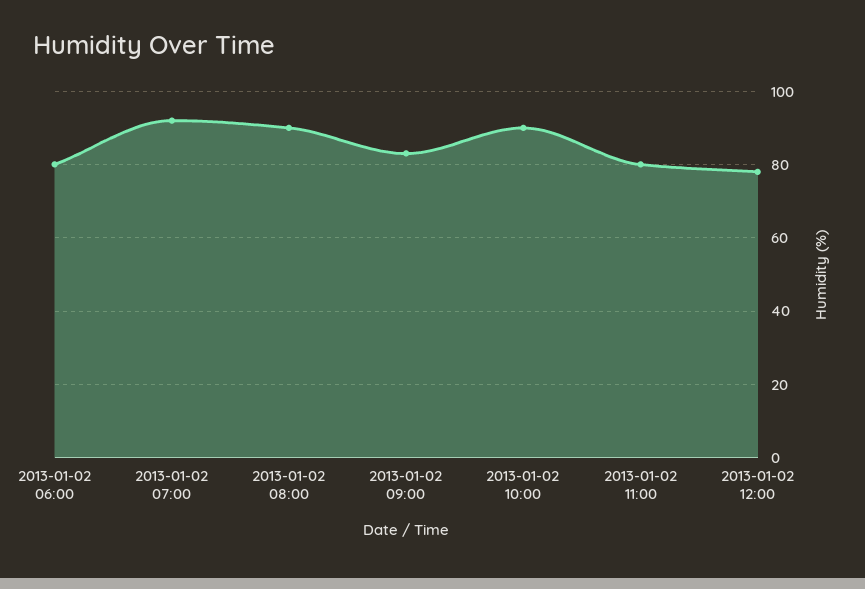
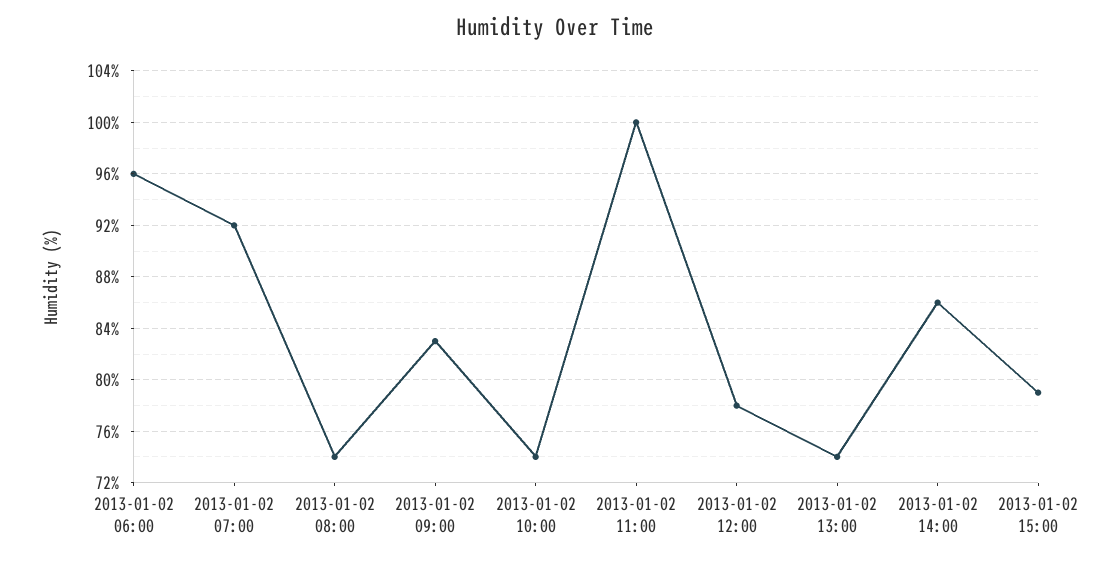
2013-01-02 06:00: 80 -> 96
2013-01-02 08:00: 90 -> 74
2013-01-02 10:00: 90 -> 74
2013-01-02 11:00: 80 -> 100
2013-01-02 13:00: none -> 74
2013-01-02 14:00: none -> 86
2013-01-02 15:00: none -> 79

